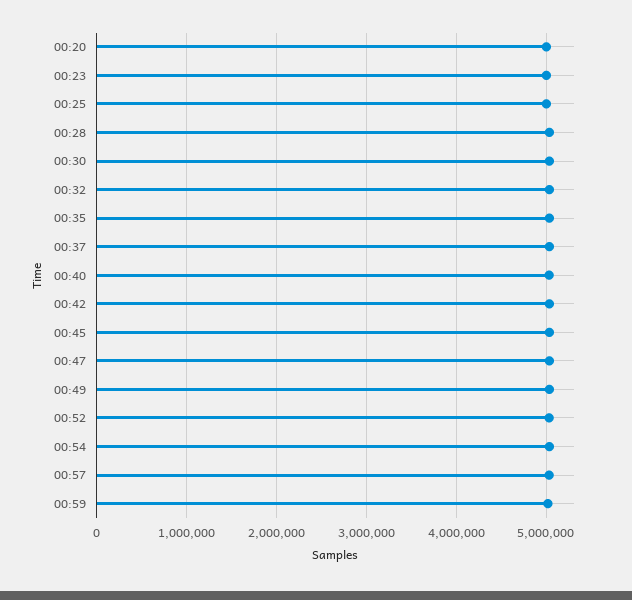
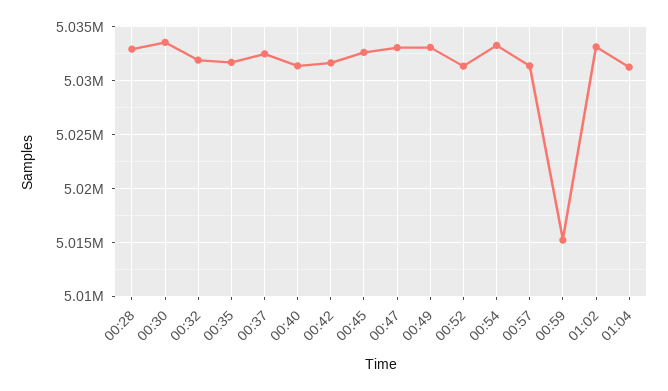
00:20: 5000000 -> none
00:23: 5000000 -> none
00:25: 5000000 -> none
01:02: none -> 5033000
01:04: none -> 5031000

